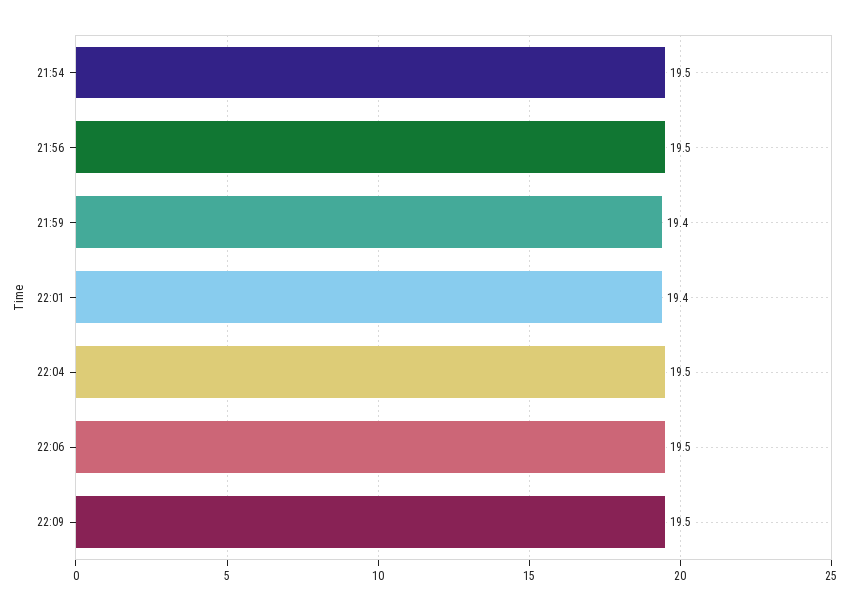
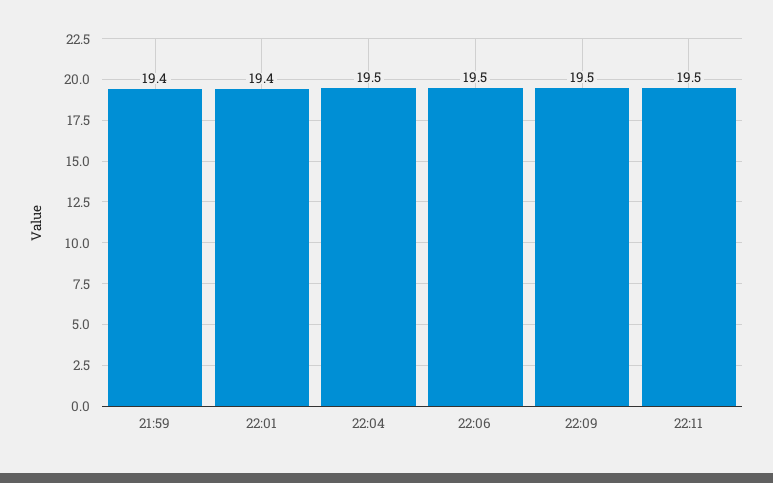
21:54: 19.5 -> none
21:56: 19.5 -> none
22:11: none -> 19.5

